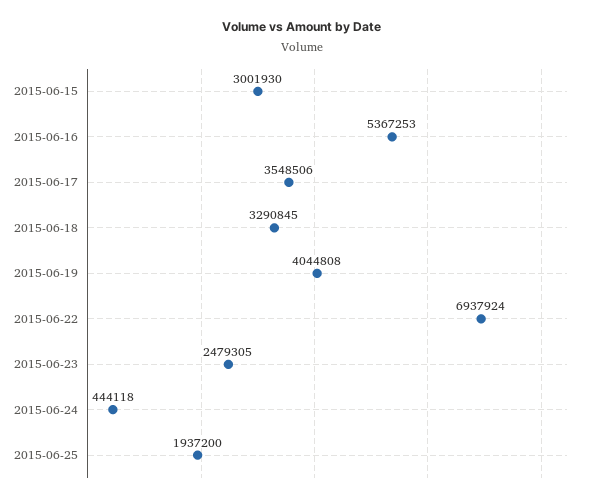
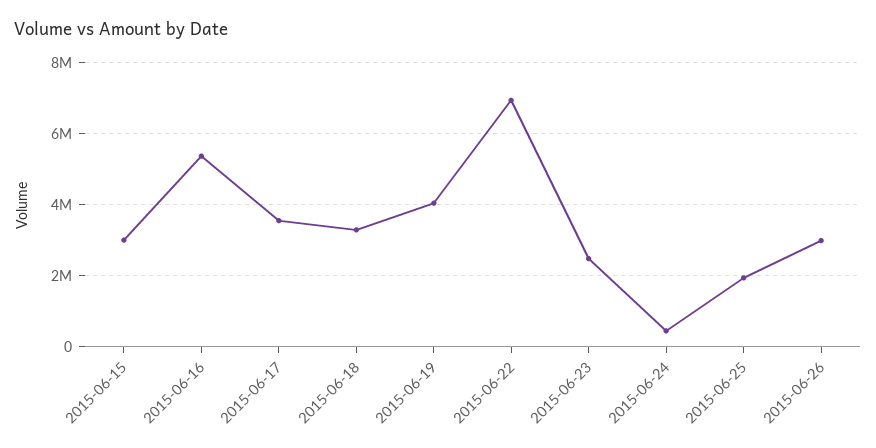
2015-06-26: none -> 3000000

